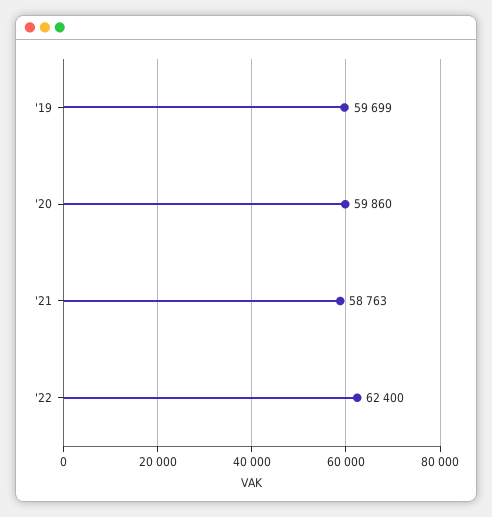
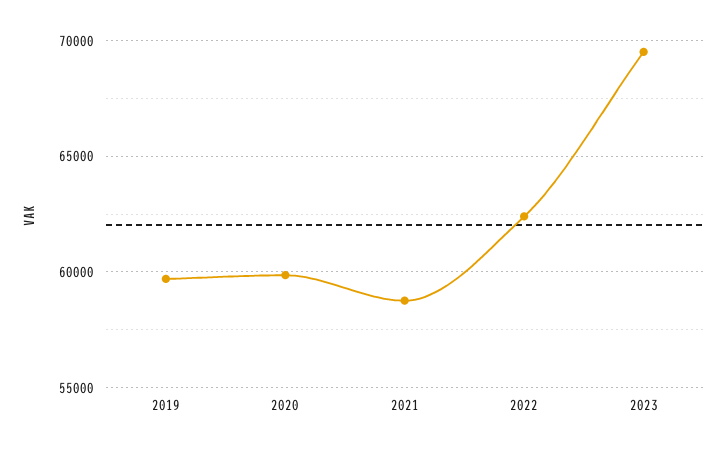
2023: none -> 69500

